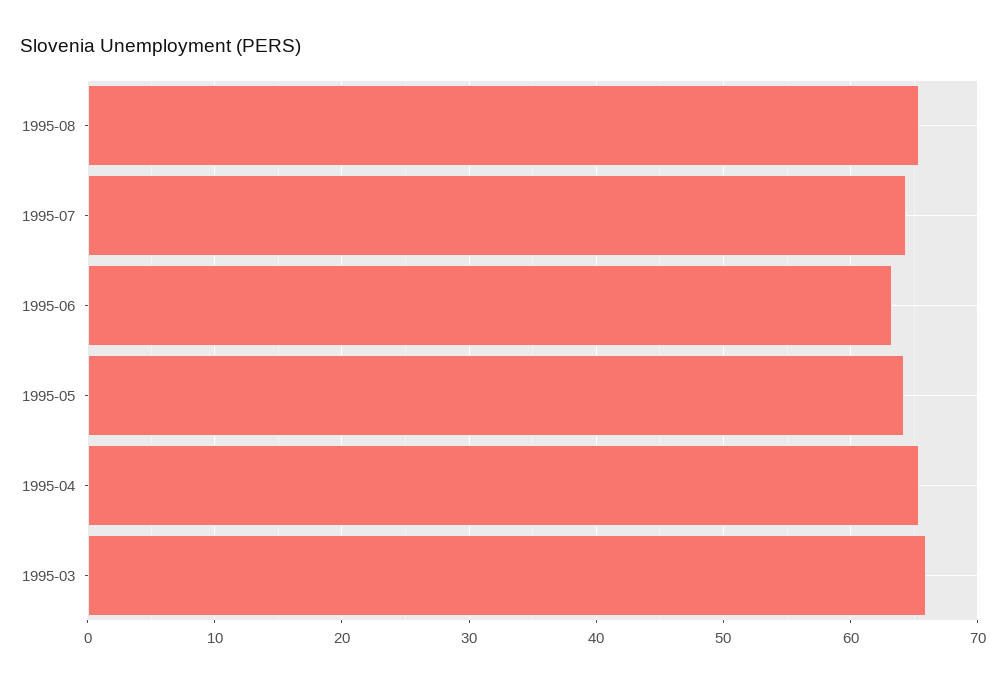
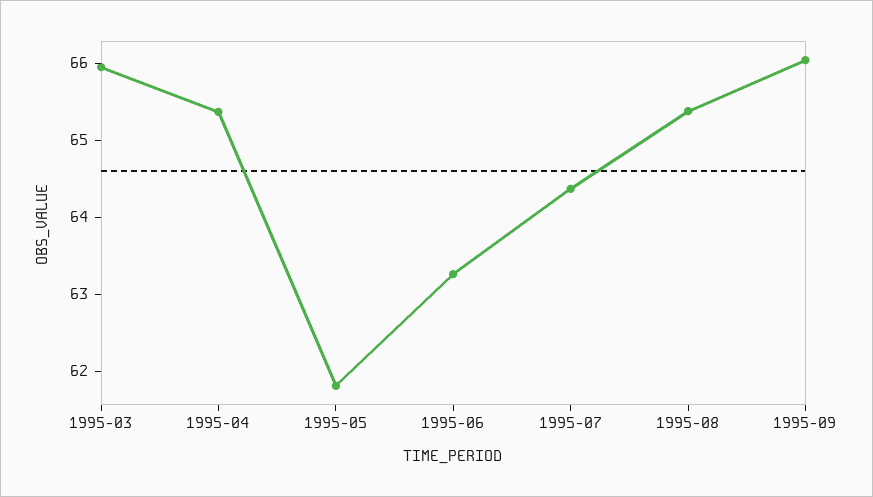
1995-05: 64 -> 61.8
1995-09: none -> 66

